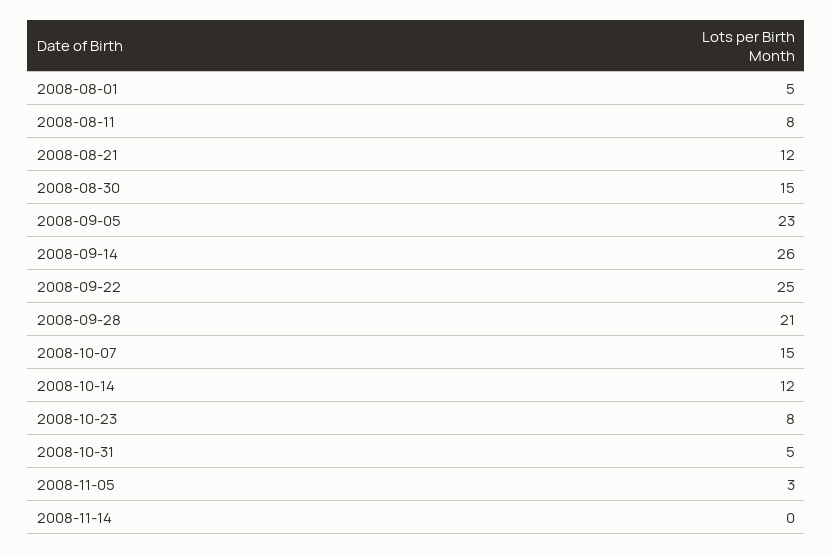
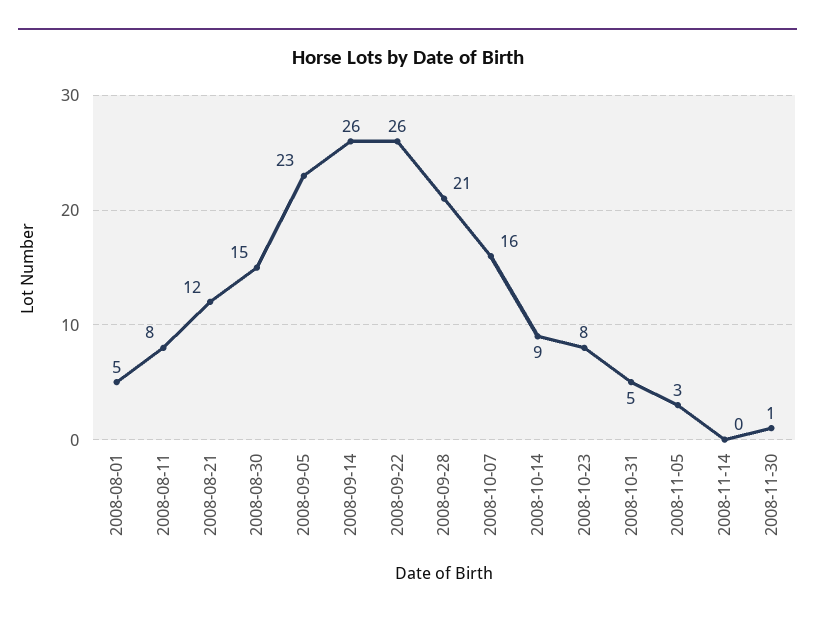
2008-09-22: 25 -> 26
2008-10-07: 15 -> 16
2008-10-14: 12 -> 9
2008-11-30: none -> 1

